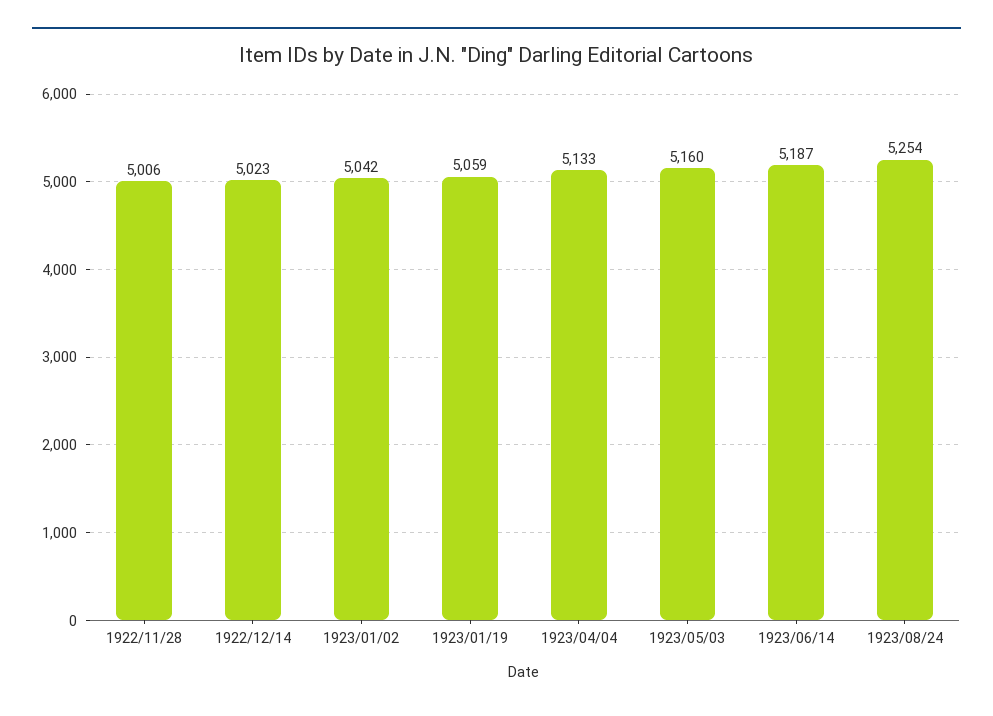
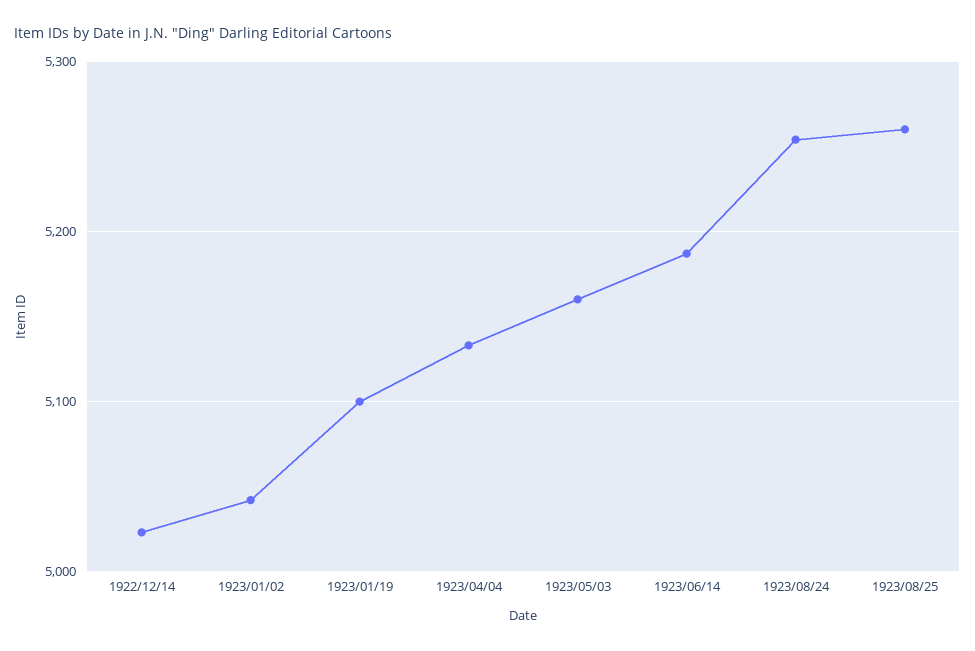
1922/11/28: 5006 -> none
1923/01/19: 5059 -> 5100
1923/08/25: none -> 5260

